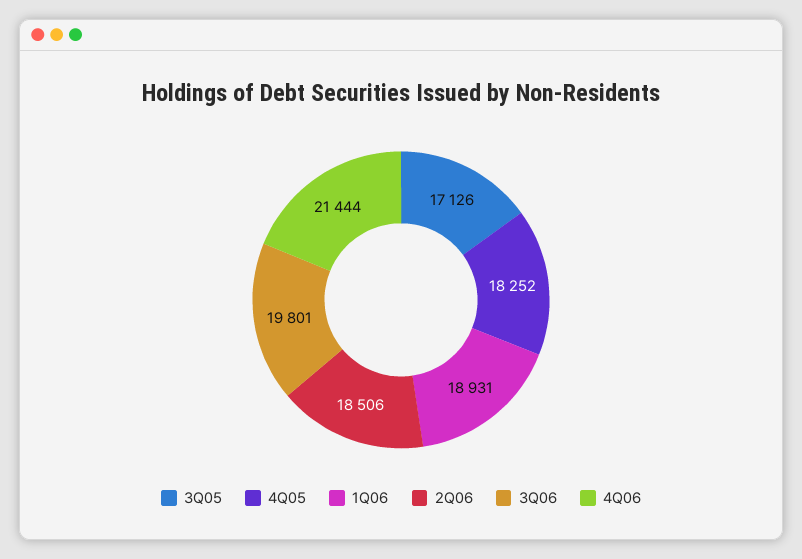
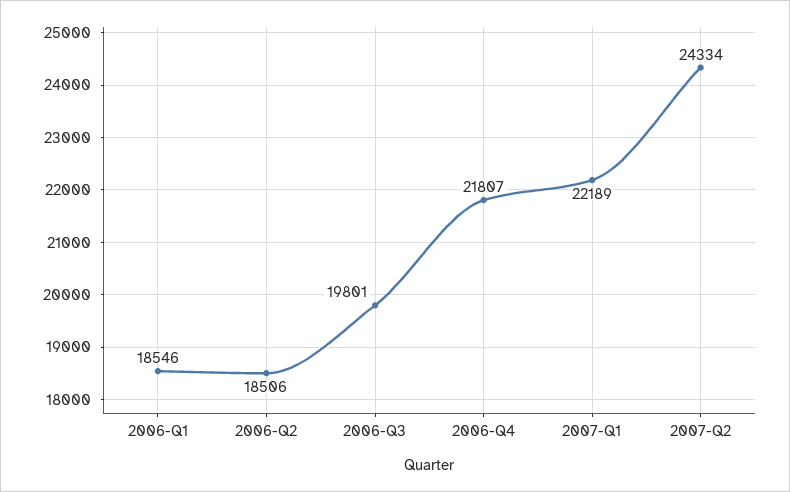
3Q05: 17126 -> none
4Q05: 18252 -> none
1Q06: 18931 -> 18546
4Q06: 21444 -> 21807
2007-Q1: none -> 22189
2007-Q2: none -> 24334

